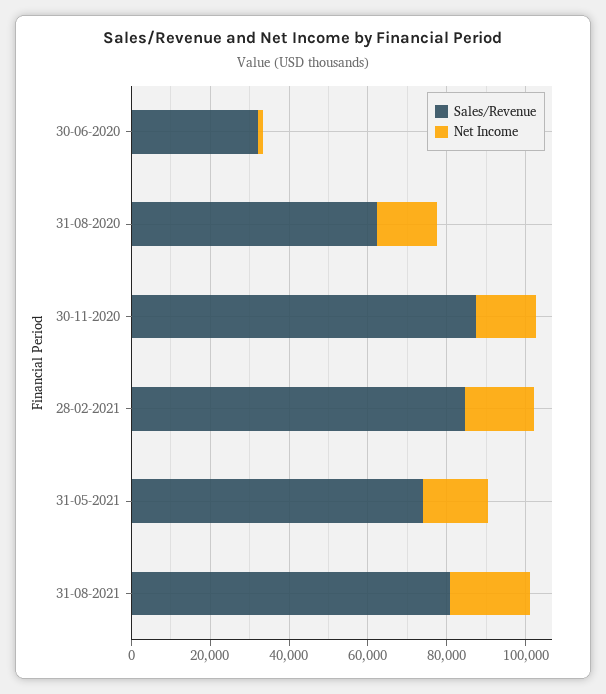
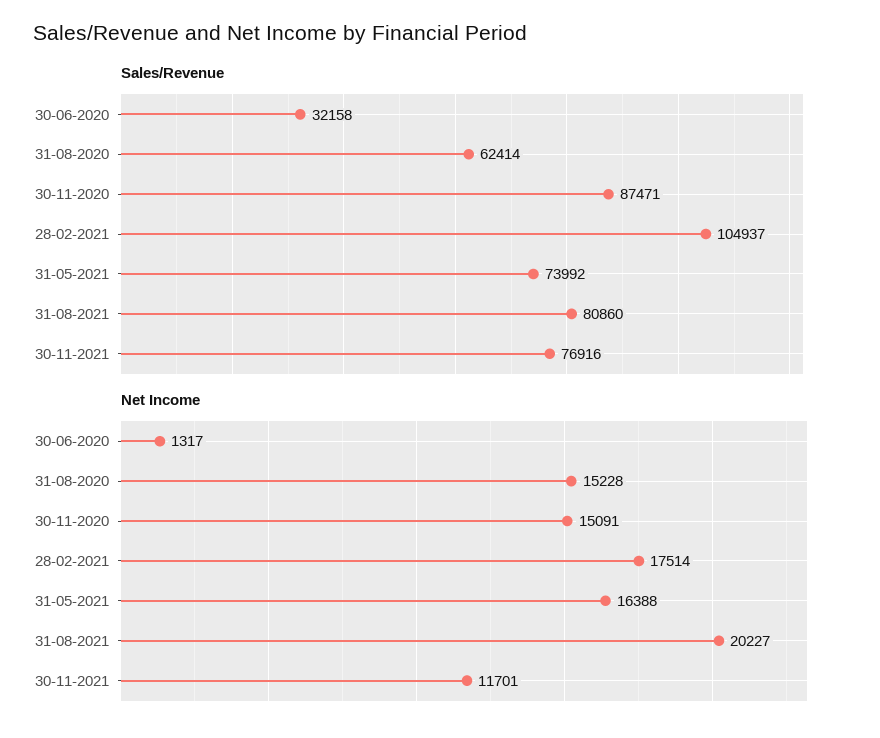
Sales/Revenue, 28-02-2021: 85000 -> 104937
Sales/Revenue, 30-11-2021: none -> 76916
Net Income, 30-11-2021: none -> 11701

